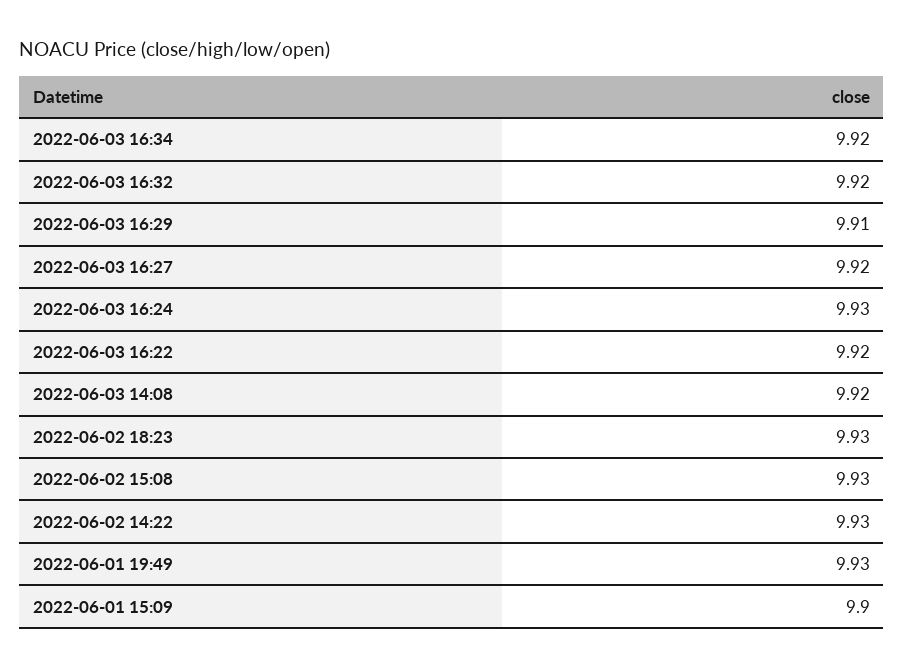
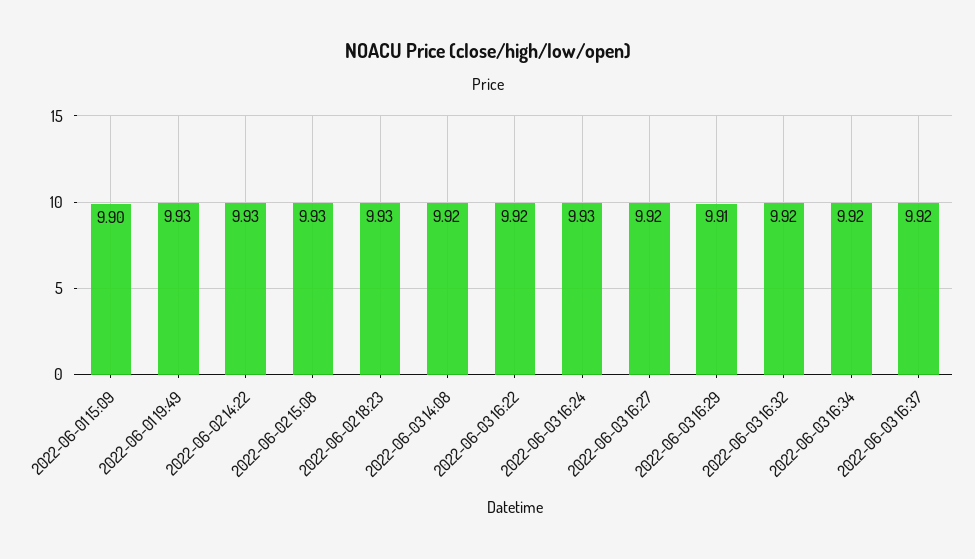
2022-06-03 16:37: none -> 9.92

